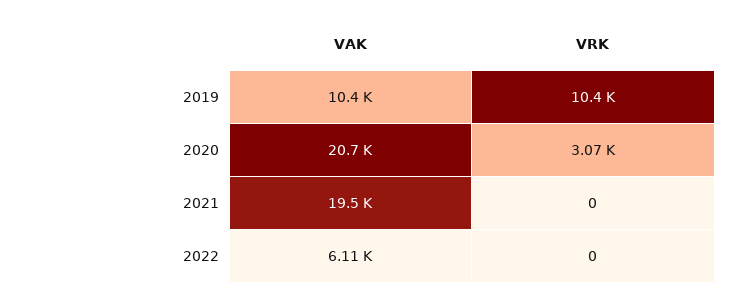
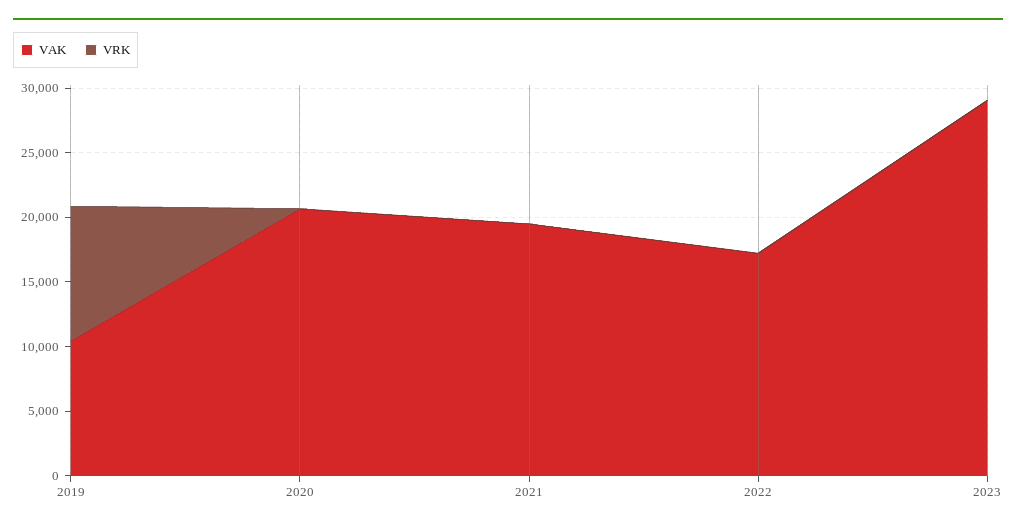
VRK, 2020: 3070 -> 0
VAK, 2022: 6110 -> 17000
VAK, 2023: none -> 29000
VRK, 2023: none -> 0

